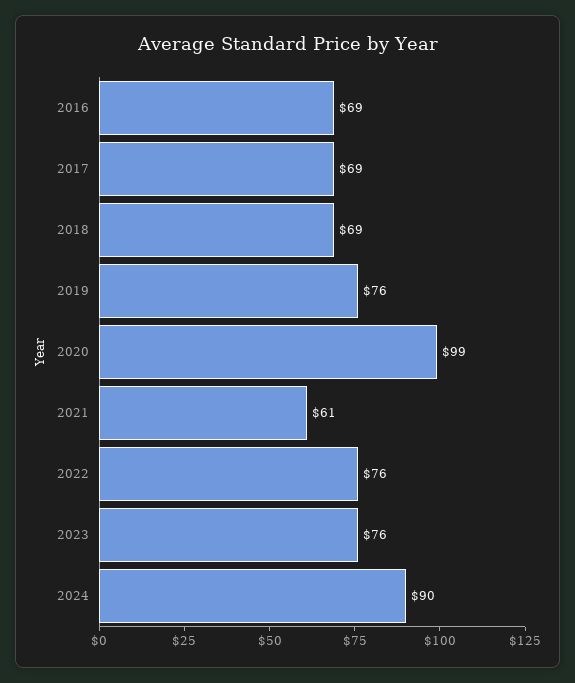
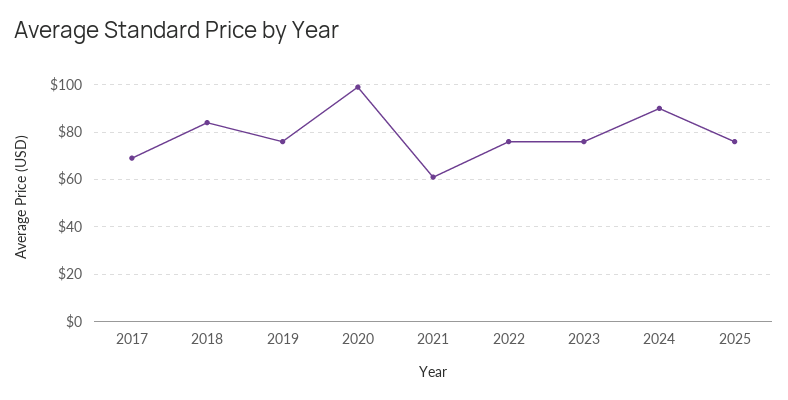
2016: 69 -> none
2018: 69 -> 85
2025: none -> 75

